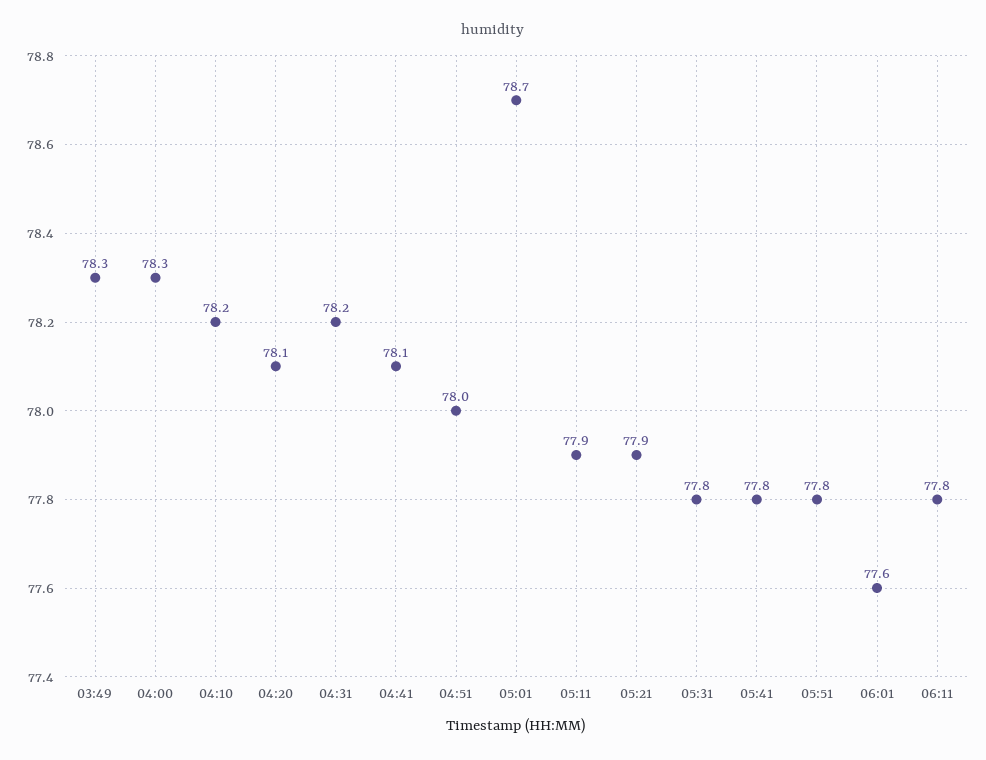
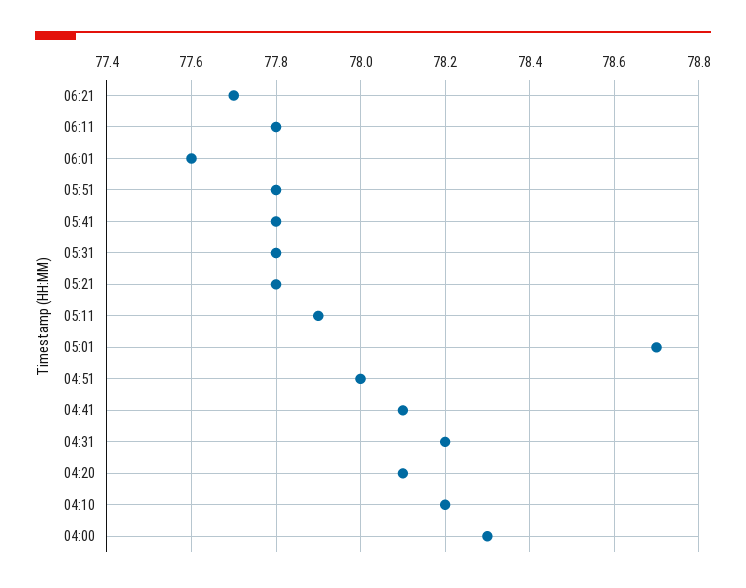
03:49: 78.3 -> none
05:21: 77.9 -> 77.8
06:21: none -> 77.7

